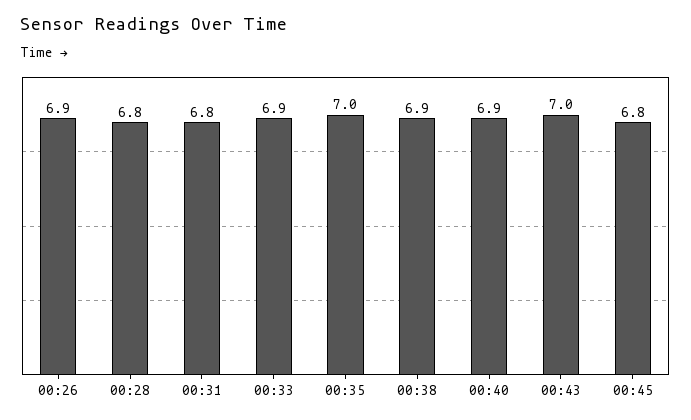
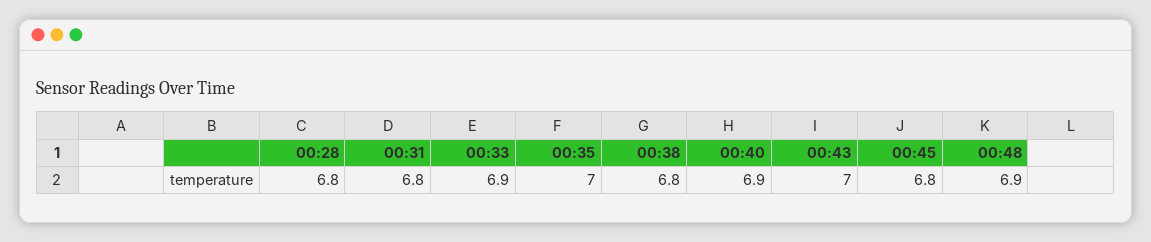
00:26: 6.9 -> none
00:38: 6.9 -> 6.8
00:48: none -> 6.9

